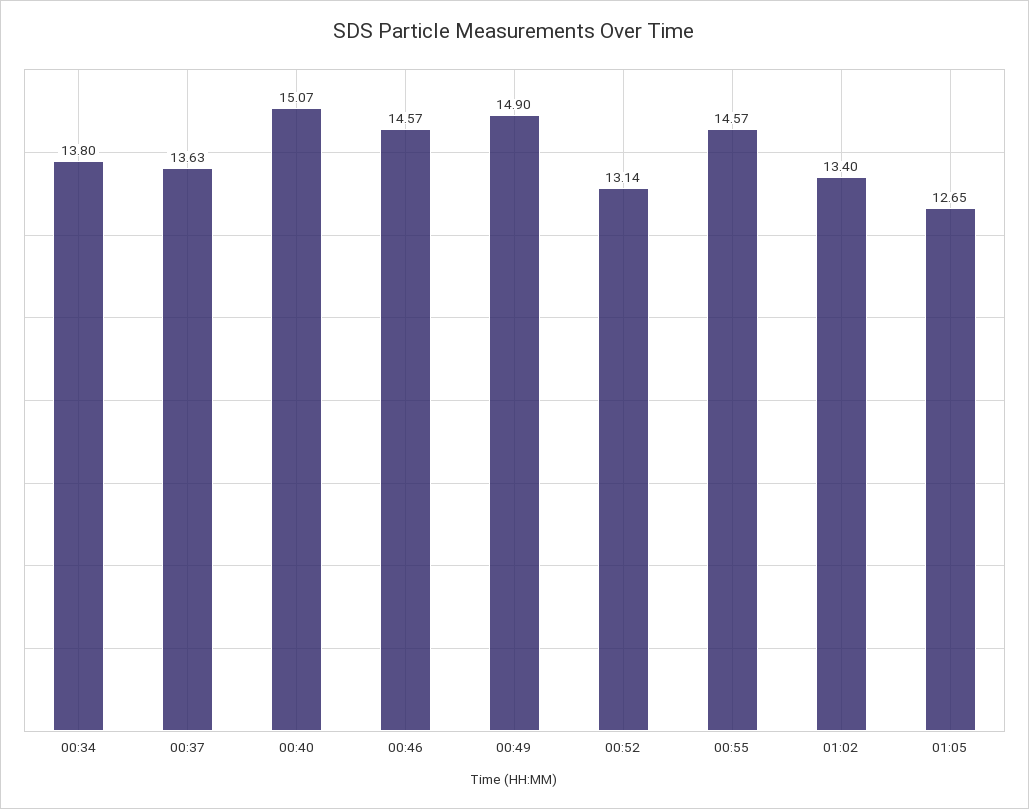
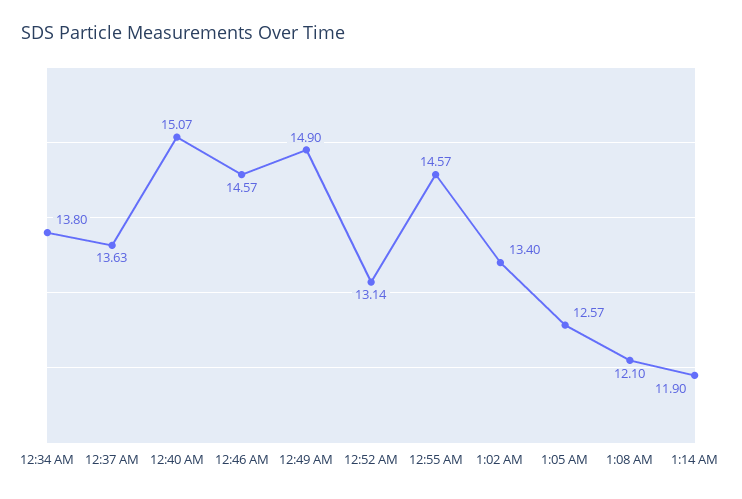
01:05: 12.65 -> 12.57
1:08 AM: none -> 12.1
1:14 AM: none -> 11.9

